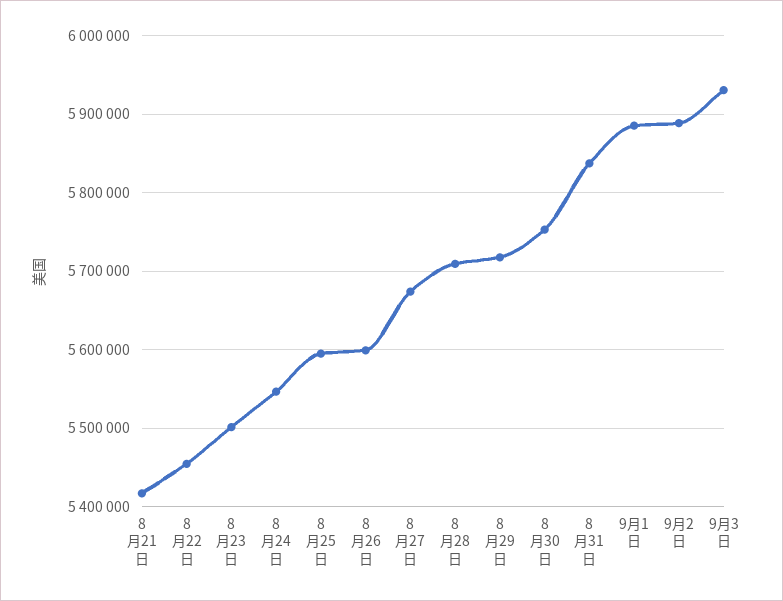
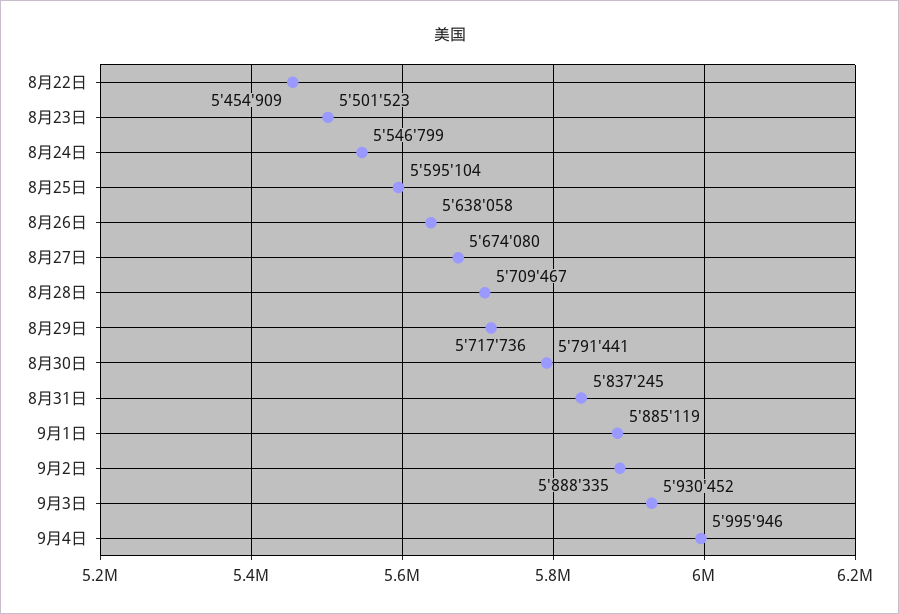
8月21日: 5420000 -> none
8月26日: 5600000 -> 5638058
8月30日: 5750000 -> 5791441
9月4日: none -> 5995946

